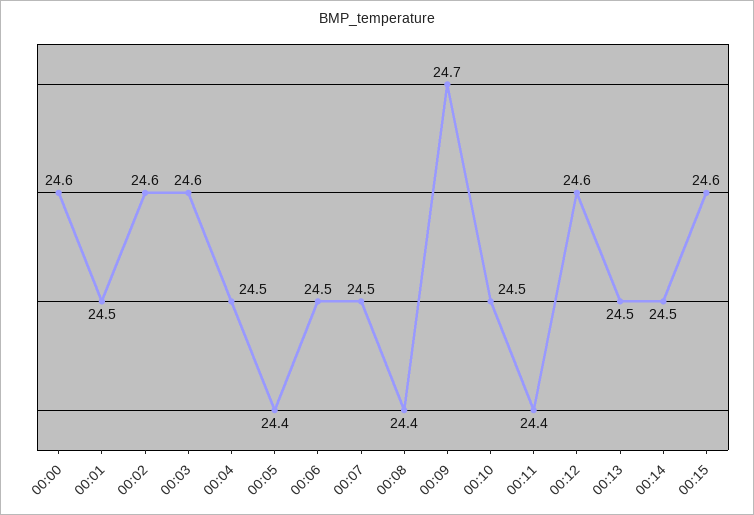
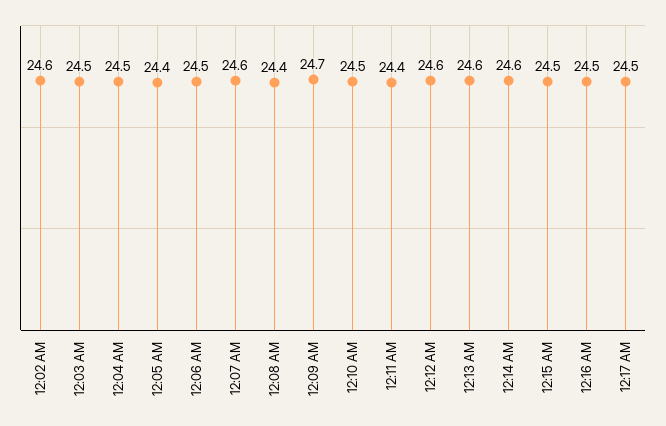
00:00: 24.6 -> none
00:01: 24.5 -> none
00:03: 24.6 -> 24.5
00:07: 24.5 -> 24.6
00:13: 24.5 -> 24.6
00:14: 24.5 -> 24.6
00:15: 24.6 -> 24.5
12:16 AM: none -> 24.5
12:17 AM: none -> 24.5

